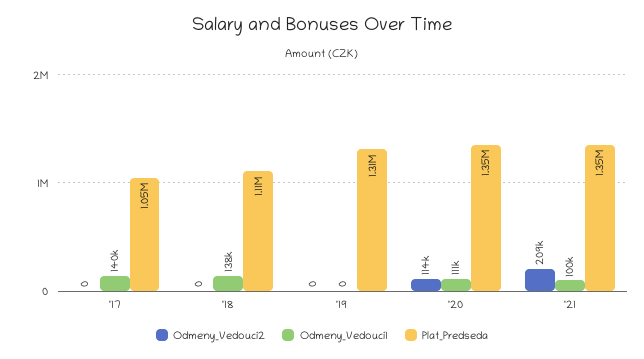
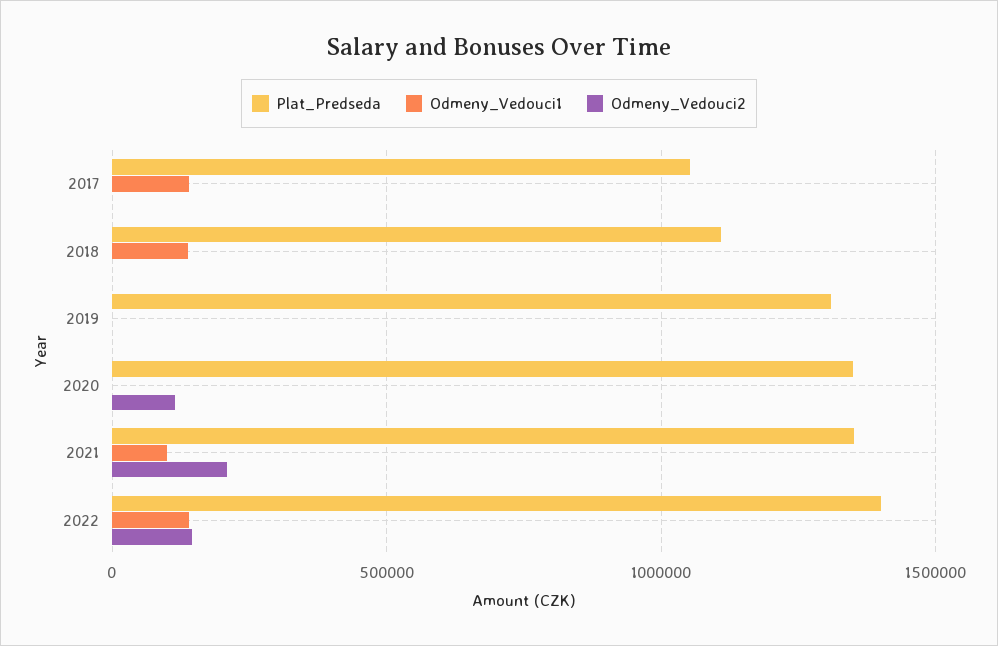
Odmeny_Vedouci1, '20: 111000 -> 0
Plat_Predseda, 2022: none -> 1400000
Odmeny_Vedouci1, 2022: none -> 150000
Odmeny_Vedouci2, 2022: none -> 150000

